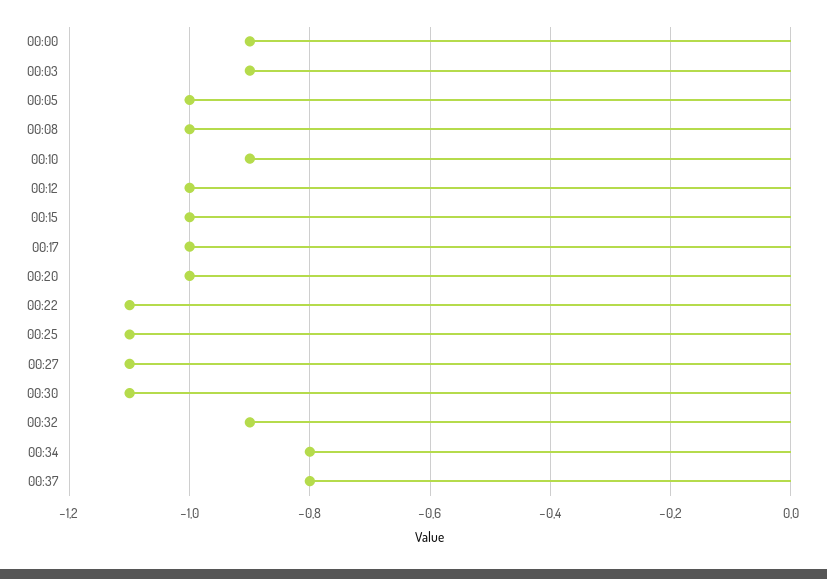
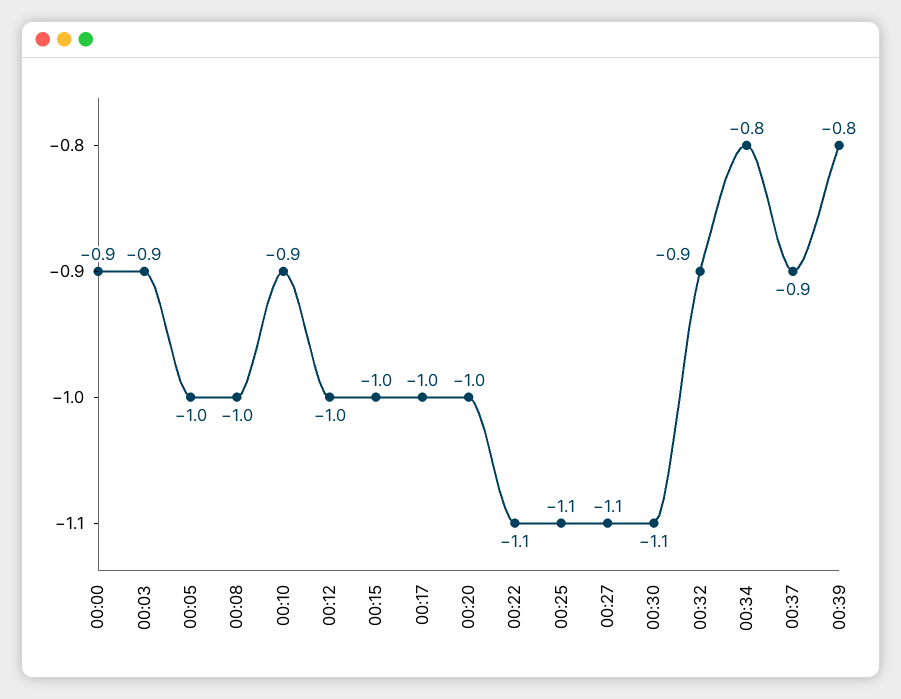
00:37: -0.8 -> -0.9
00:39: none -> -0.8

